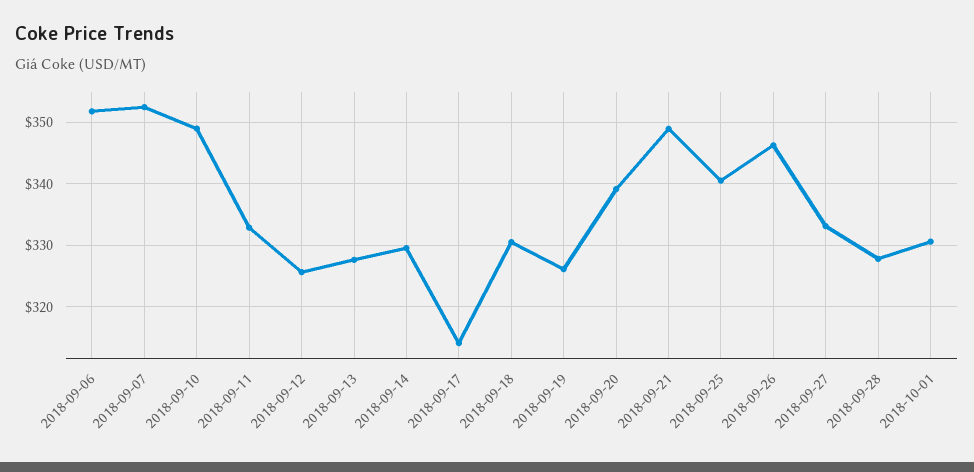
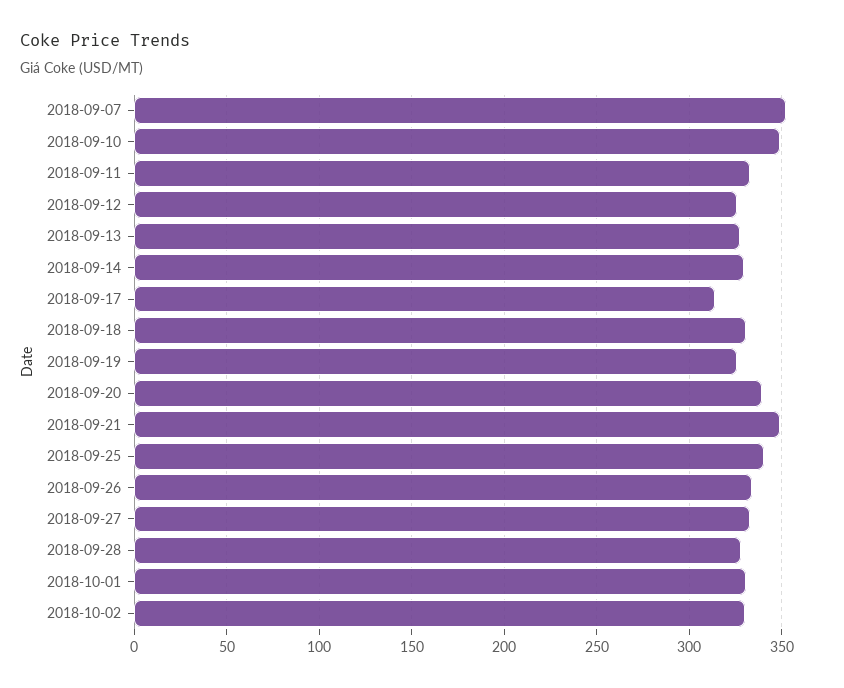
2018-09-06: 352 -> none
2018-09-26: 346 -> 335
2018-10-02: none -> 330

